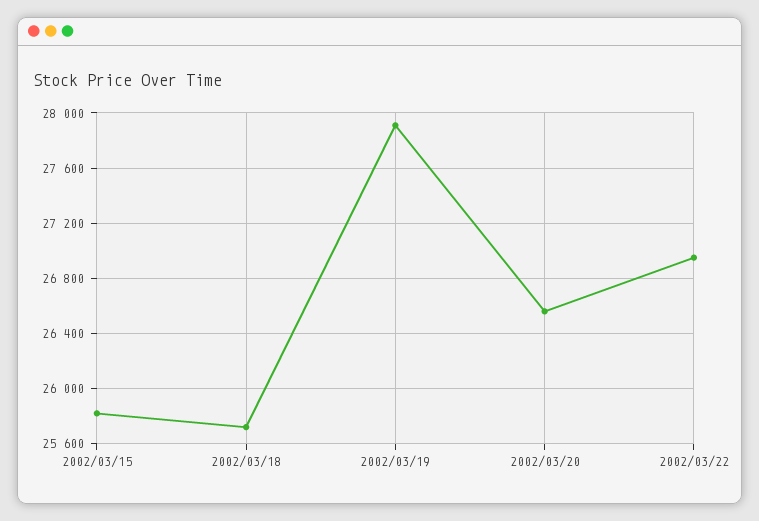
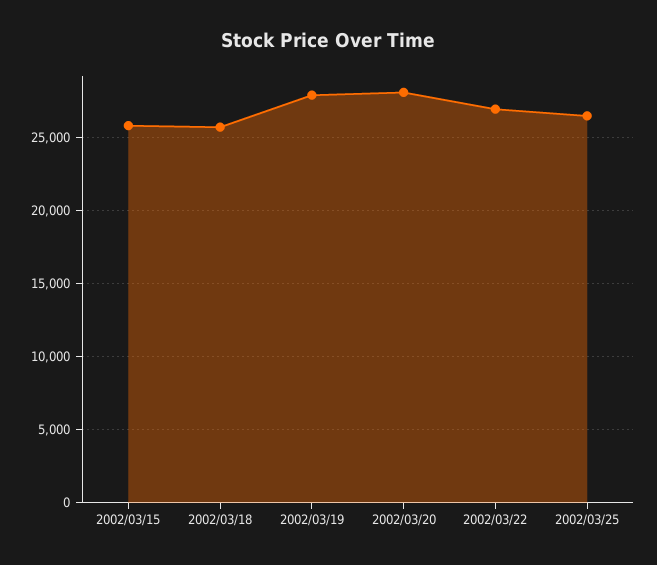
2002/03/20: 26550 -> 28000
2002/03/25: none -> 26500

